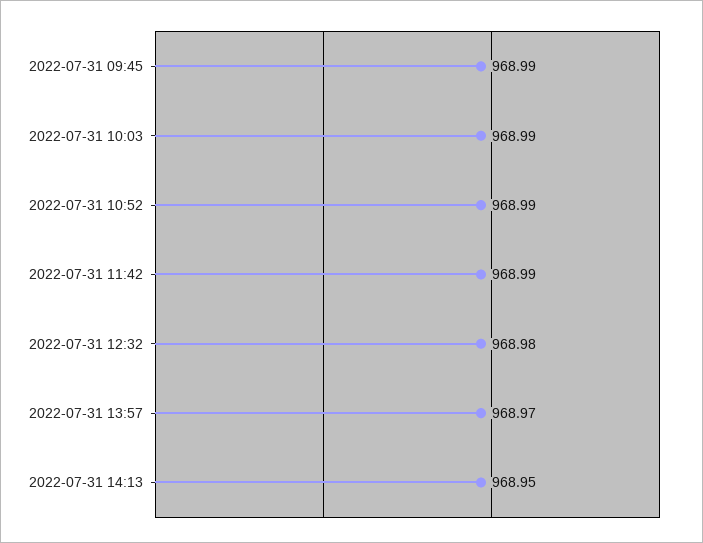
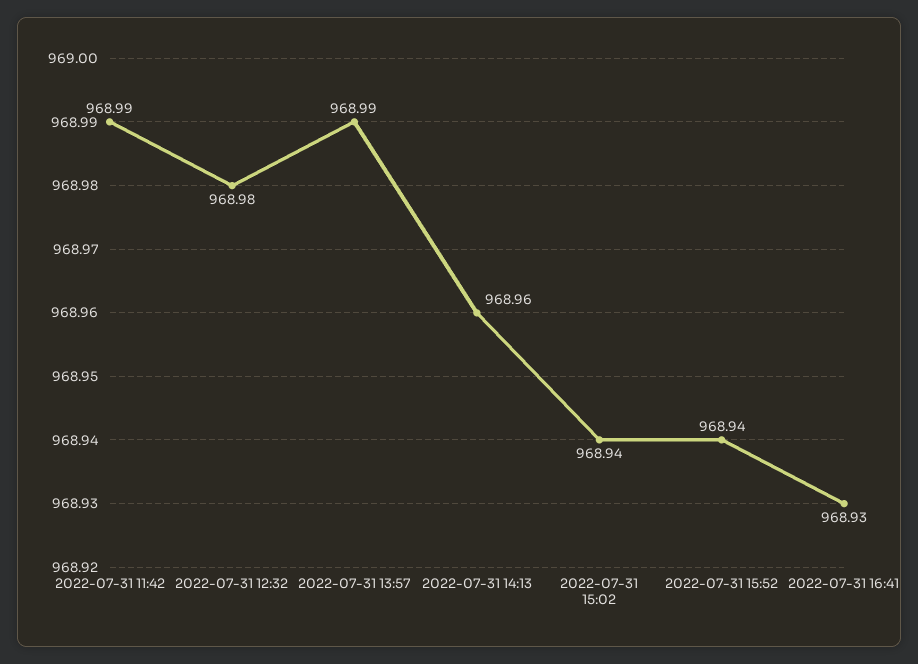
2022-07-31 09:45: 968.99 -> none
2022-07-31 10:03: 968.99 -> none
2022-07-31 10:52: 968.99 -> none
2022-07-31 13:57: 968.97 -> 968.99
2022-07-31 14:13: 968.95 -> 968.96
2022-07-31 15:02: none -> 968.94
2022-07-31 15:52: none -> 968.94
2022-07-31 16:41: none -> 968.93

